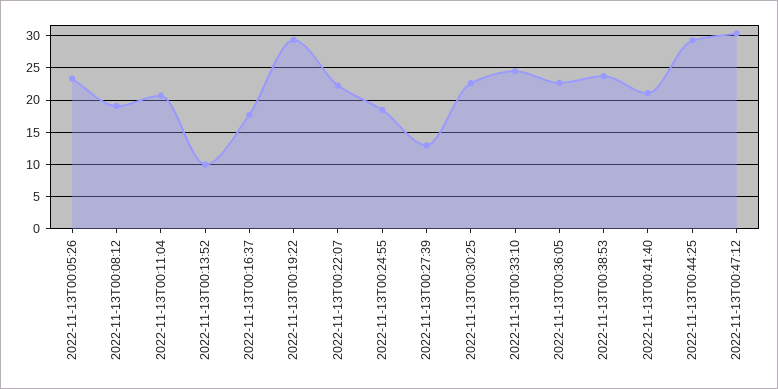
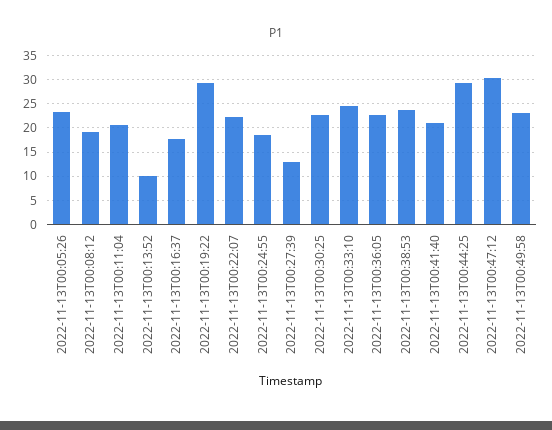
2022-11-13T00:49:58: none -> 22.5

